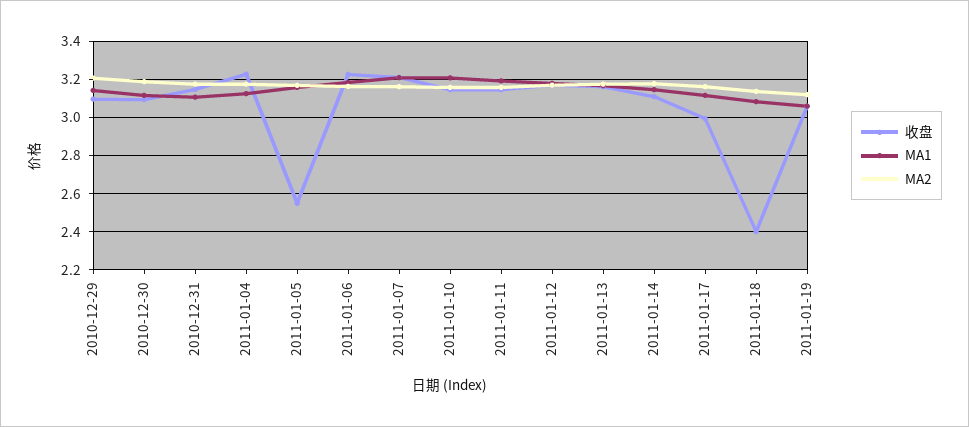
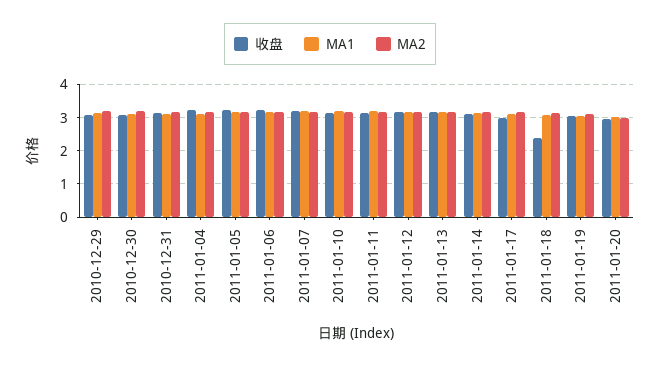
收盘, 2011-01-05: 2.55 -> 3.2
收盘, 2011-01-20: none -> 3
MA1, 2011-01-20: none -> 3
MA2, 2011-01-20: none -> 3

